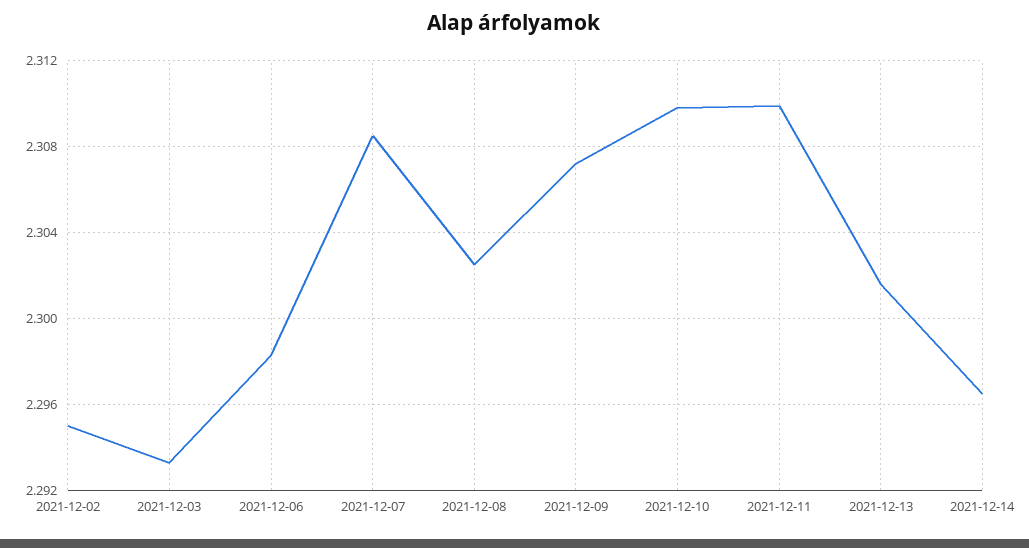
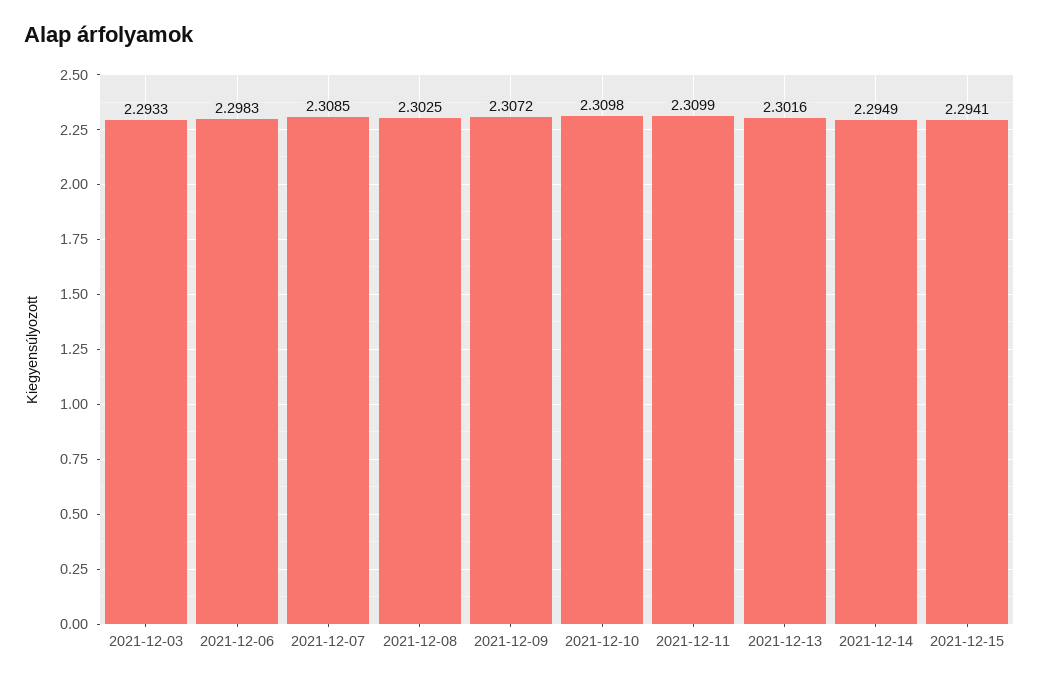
2021-12-02: 2.295 -> none
2021-12-14: 2.2965 -> 2.2949
2021-12-15: none -> 2.2941

